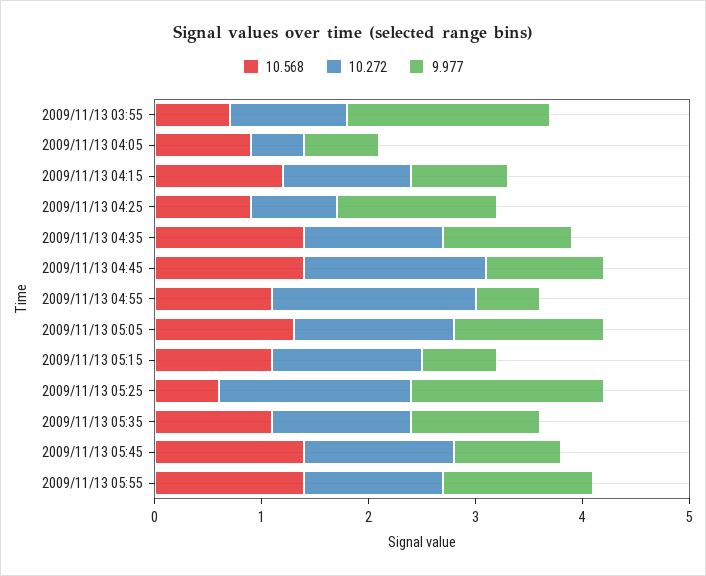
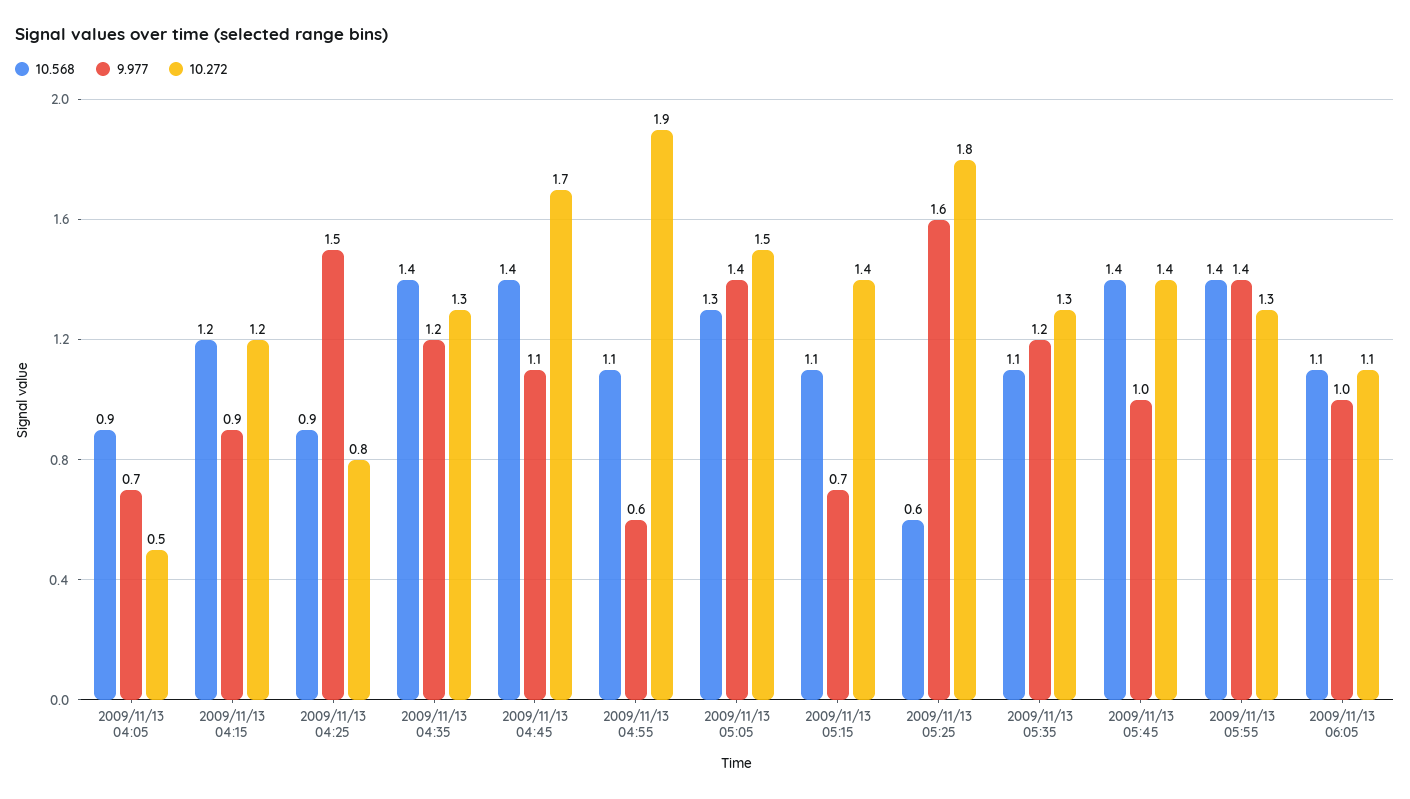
10.568, 2009/11/13 03:55: 0.7 -> none
10.272, 2009/11/13 03:55: 1.1 -> none
9.977, 2009/11/13 03:55: 1.9 -> none
9.977, 2009/11/13 05:25: 1.8 -> 1.6
10.568, 2009/11/13 06:05: none -> 1.1
9.977, 2009/11/13 06:05: none -> 1
10.272, 2009/11/13 06:05: none -> 1.1

